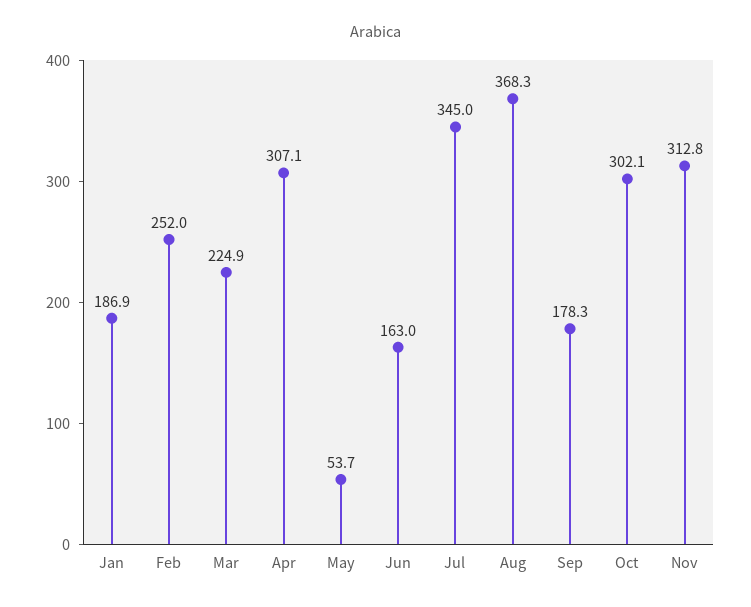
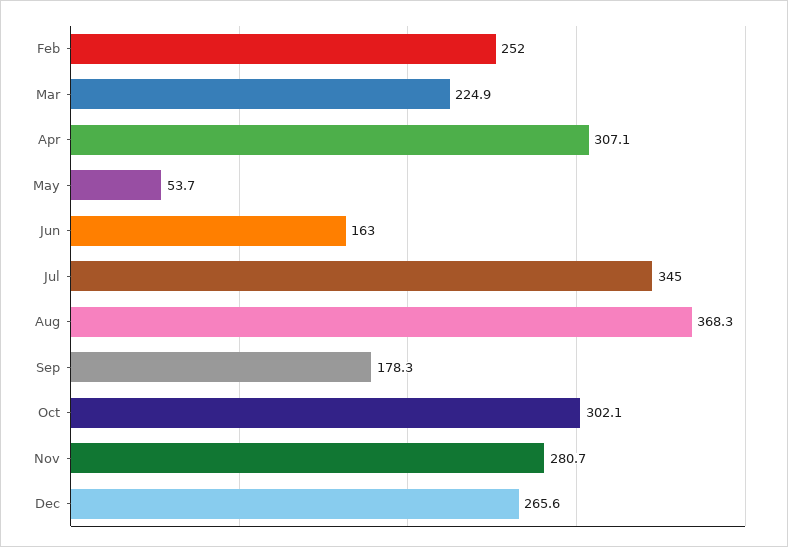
Jan: 186.9 -> none
Nov: 312.8 -> 280.7
Dec: none -> 265.6

